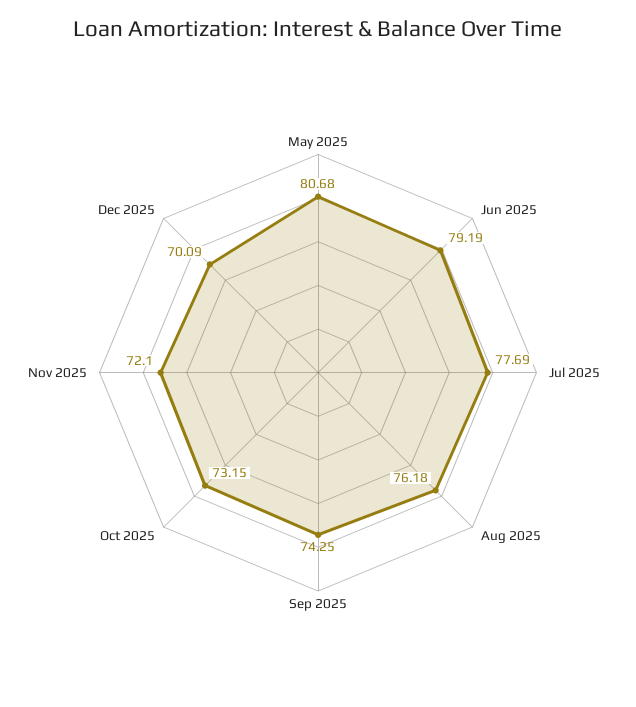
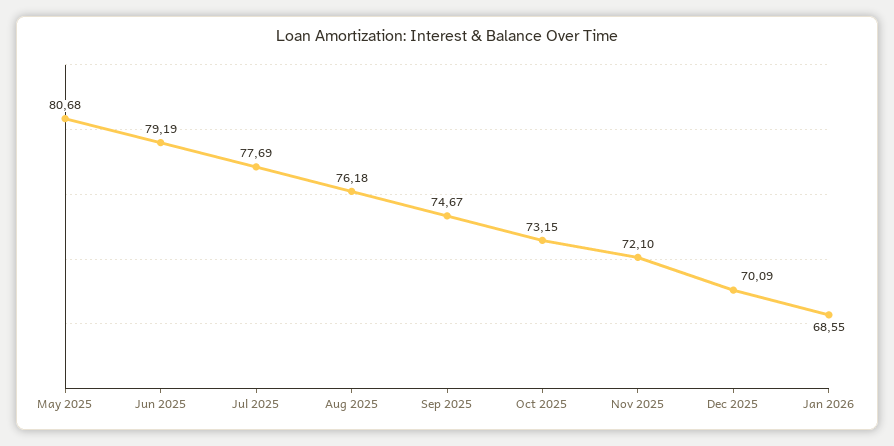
Sep 2025: 74.25 -> 74.67
Jan 2026: none -> 68.55

